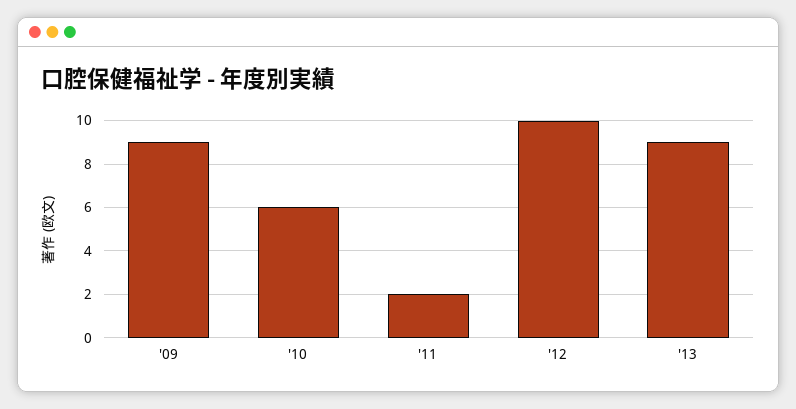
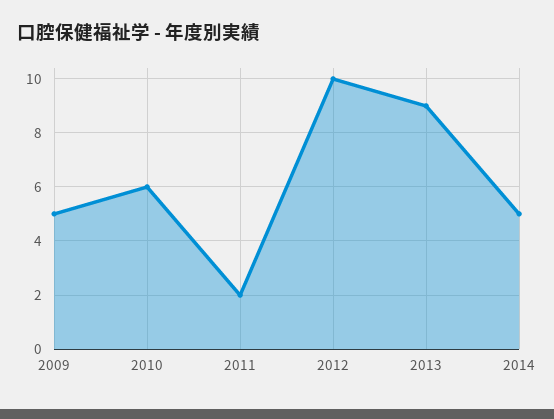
'09: 9 -> 5
2014: none -> 5

